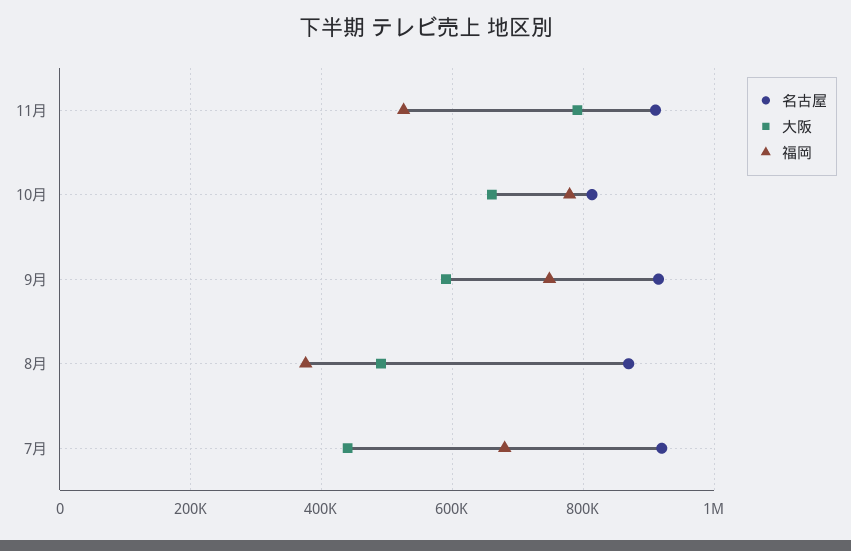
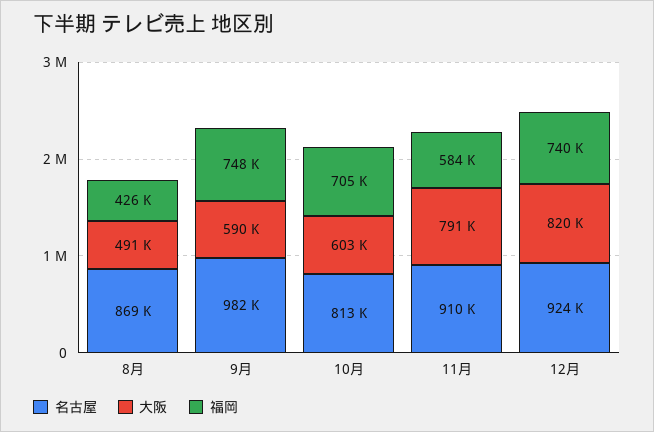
福岡, 11月: 520000 -> 584000
大阪, 10月: 660000 -> 603000
福岡, 10月: 780000 -> 705000
名古屋, 9月: 920000 -> 982000
福岡, 8月: 380000 -> 426000
名古屋, 7月: 920000 -> none
大阪, 7月: 440000 -> none
福岡, 7月: 680000 -> none
名古屋, 12月: none -> 924000
大阪, 12月: none -> 820000
福岡, 12月: none -> 740000

